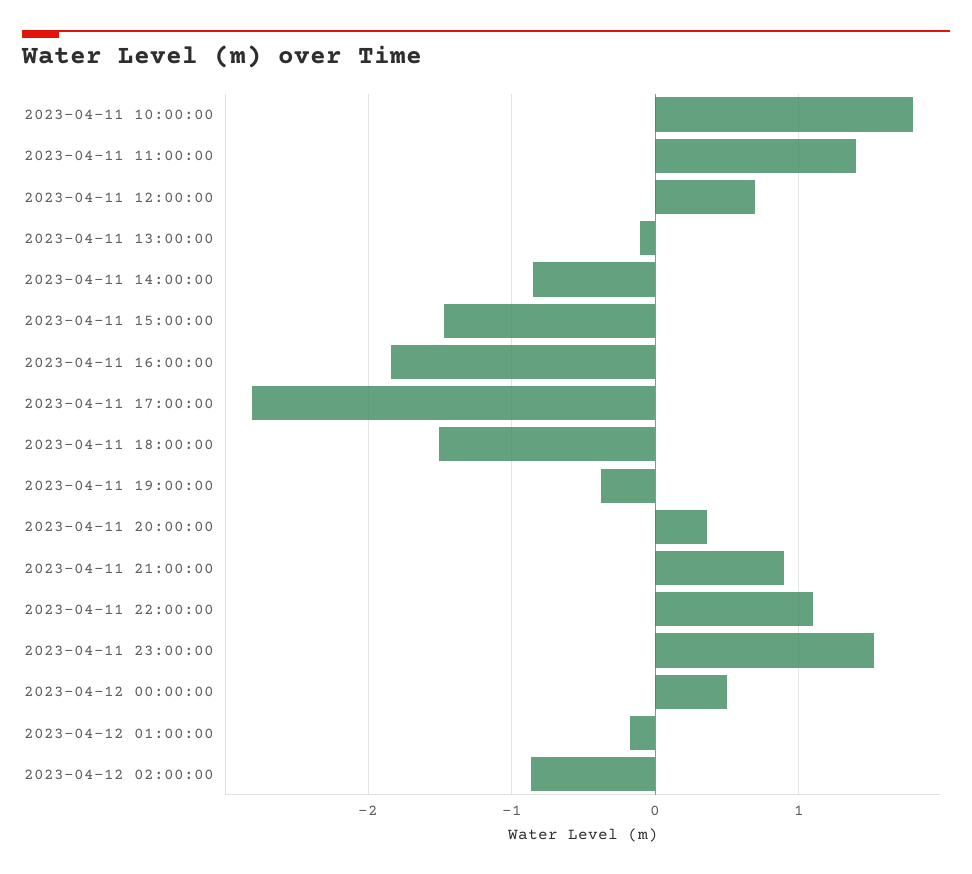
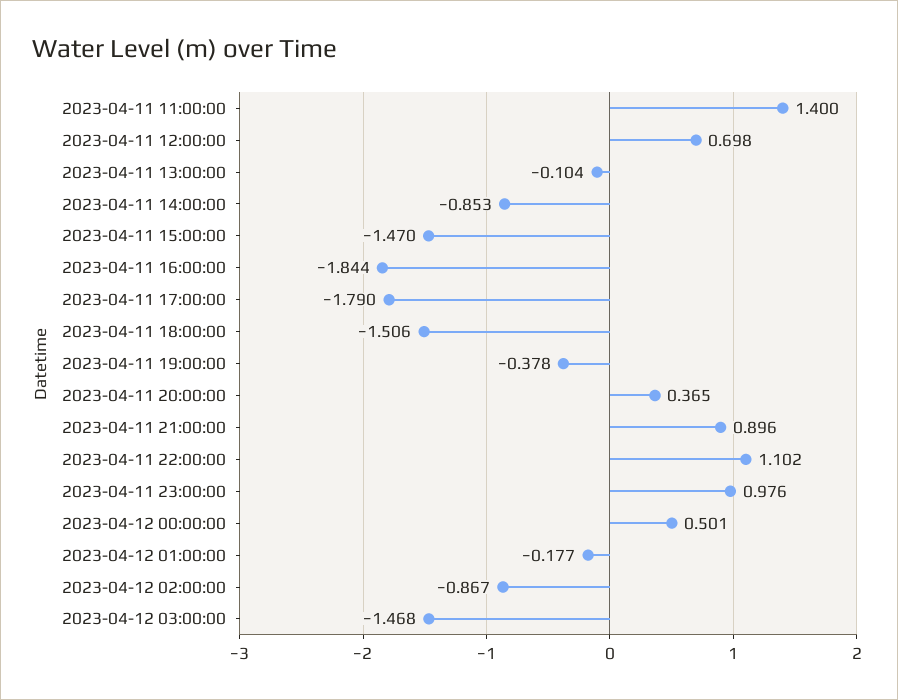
2023-04-11 10:00:00: 1.8 -> none
2023-04-11 17:00:00: -2.8 -> -1.79
2023-04-11 23:00:00: 1.5 -> 0.976
2023-04-12 03:00:00: none -> -1.468

